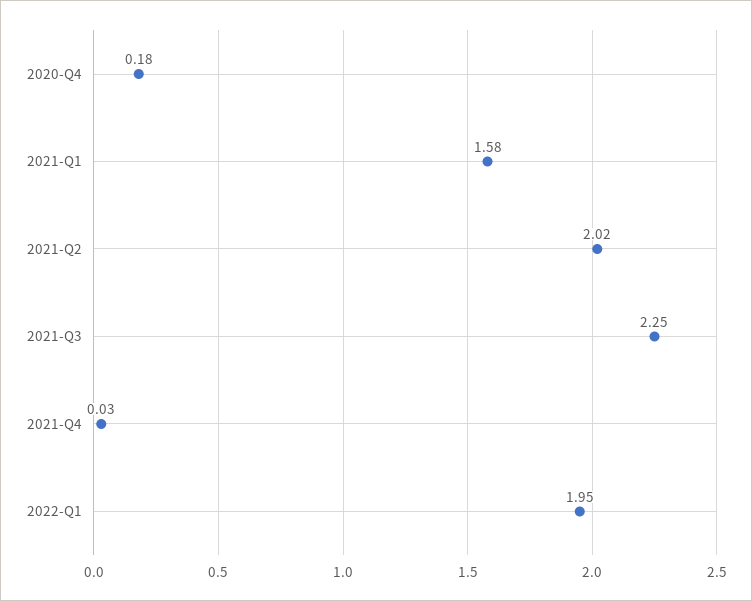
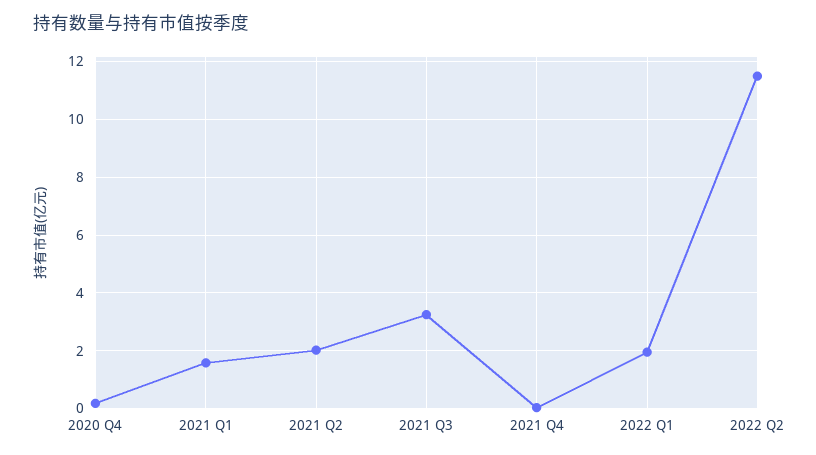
2021-Q3: 2.25 -> 3.25
2022 Q2: none -> 11.5

